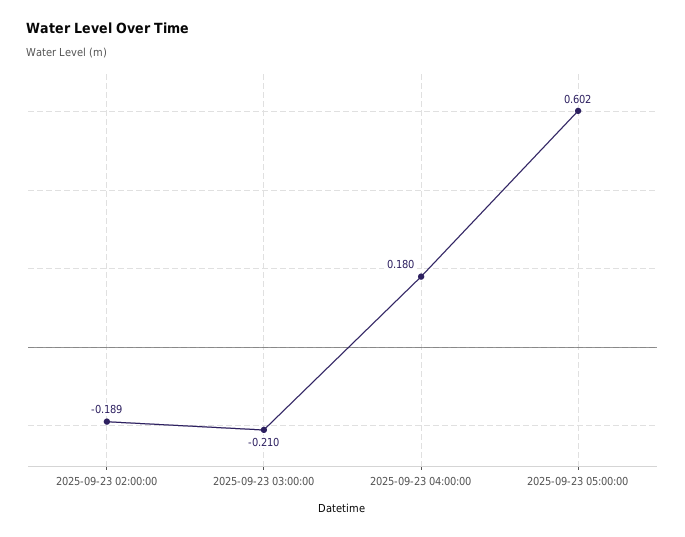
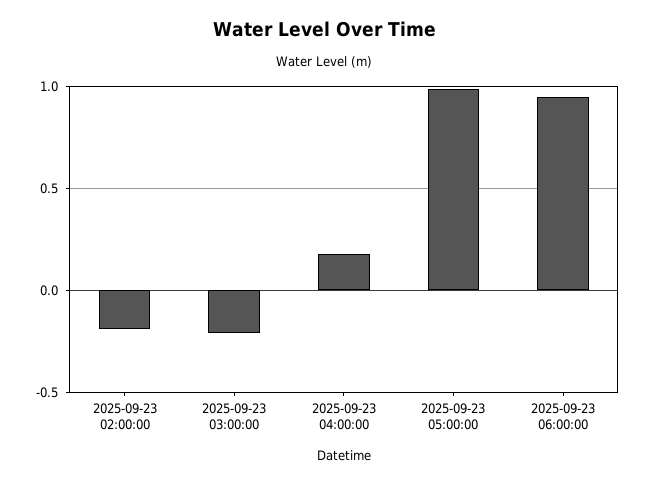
2025-09-23 05:00:00: 0.602 -> 1
2025-09-23 06:00:00: none -> 0.95

